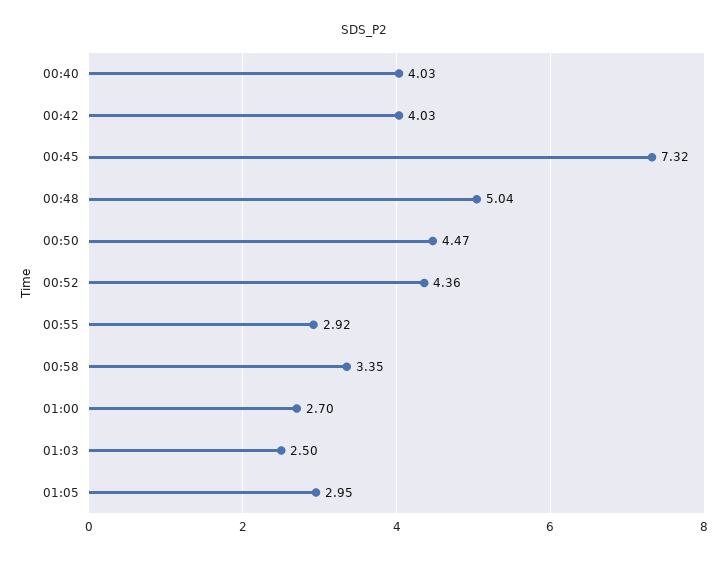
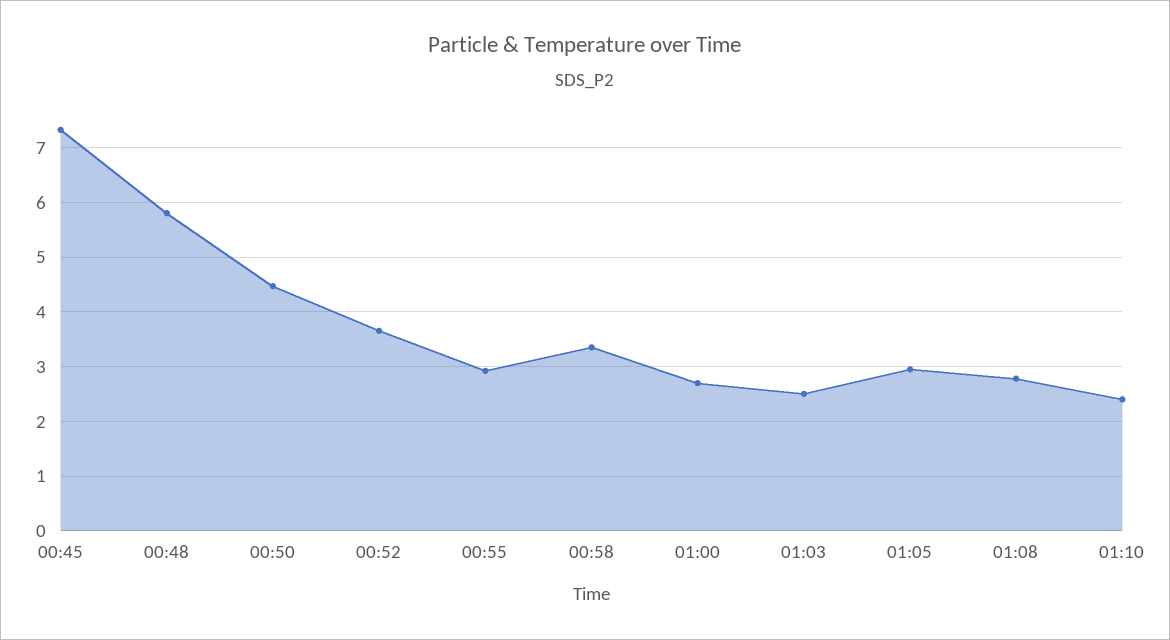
00:40: 4.03 -> none
00:42: 4.03 -> none
00:48: 5.04 -> 5.8
00:52: 4.36 -> 3.6
01:08: none -> 2.8
01:10: none -> 2.4

